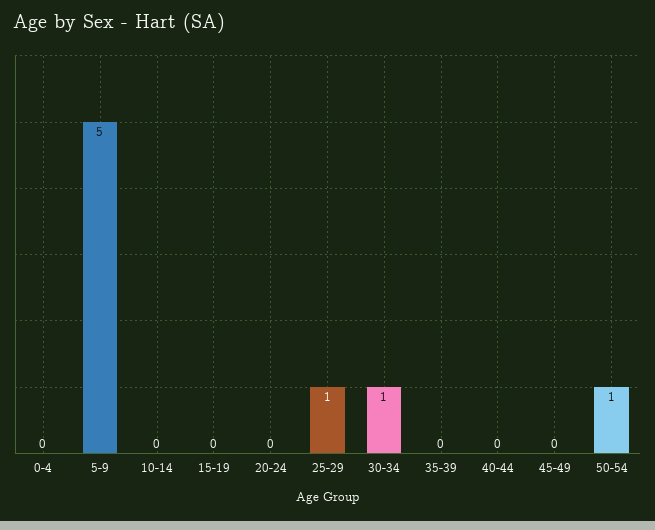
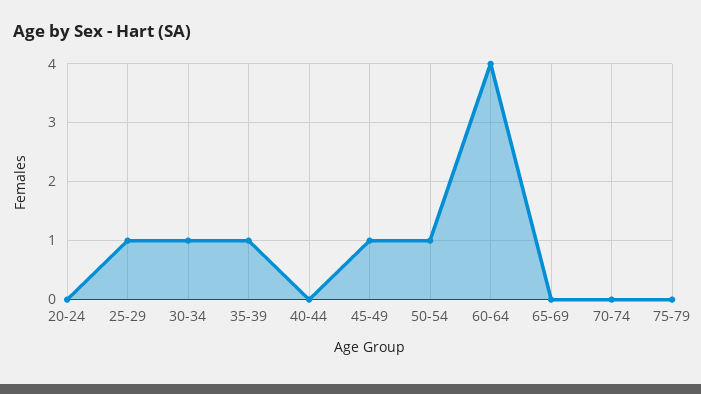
0-4: 0 -> none
5-9: 5 -> none
10-14: 0 -> none
15-19: 0 -> none
35-39: 0 -> 1
45-49: 0 -> 1
60-64: none -> 4
65-69: none -> 0
70-74: none -> 0
75-79: none -> 0

